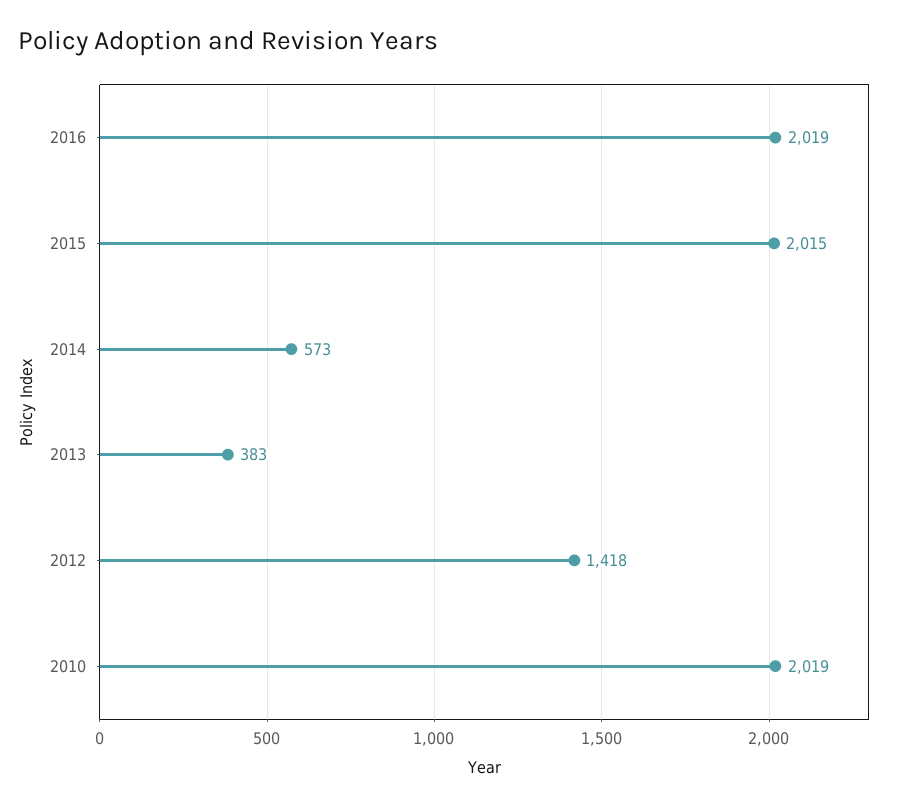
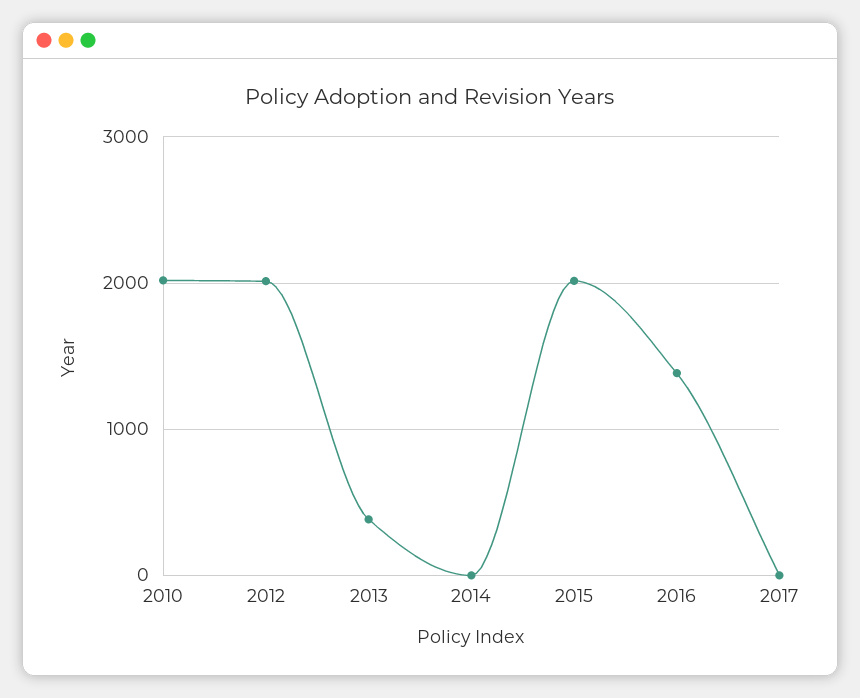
2016: 2019 -> 1400
2014: 573 -> 0
2012: 1418 -> 2000
2017: none -> 0

